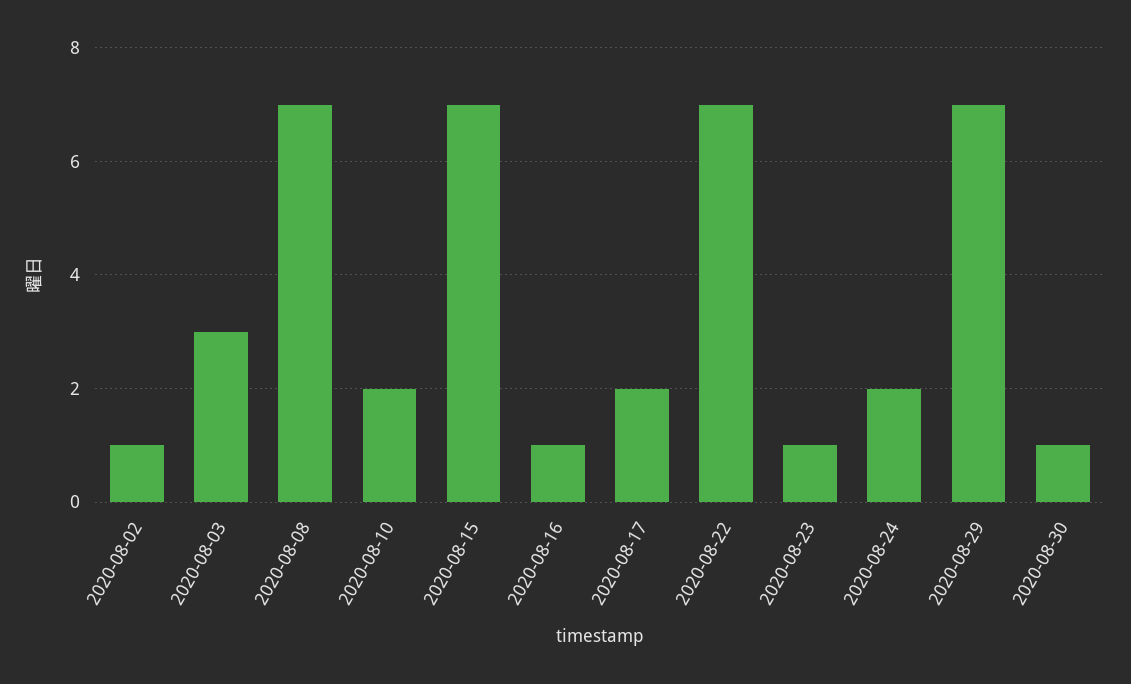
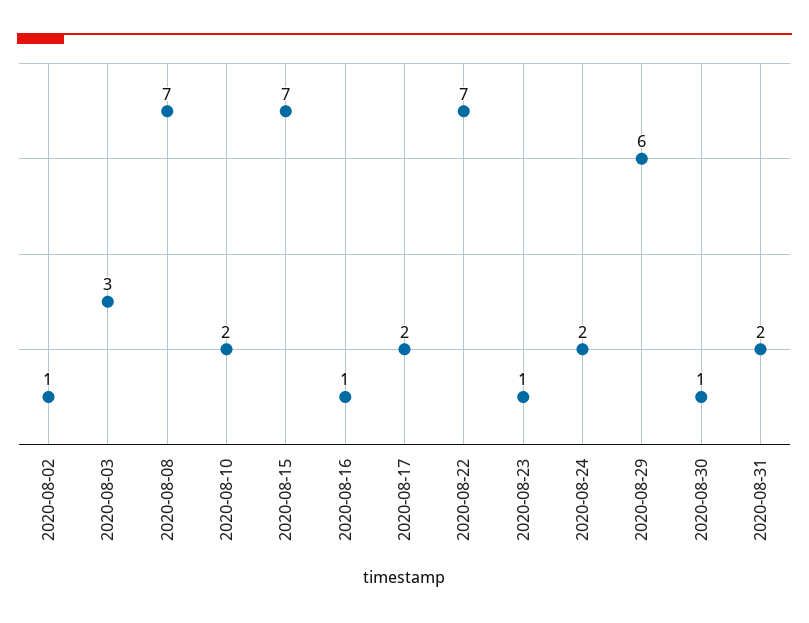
2020-08-29: 7 -> 6
2020-08-31: none -> 2

